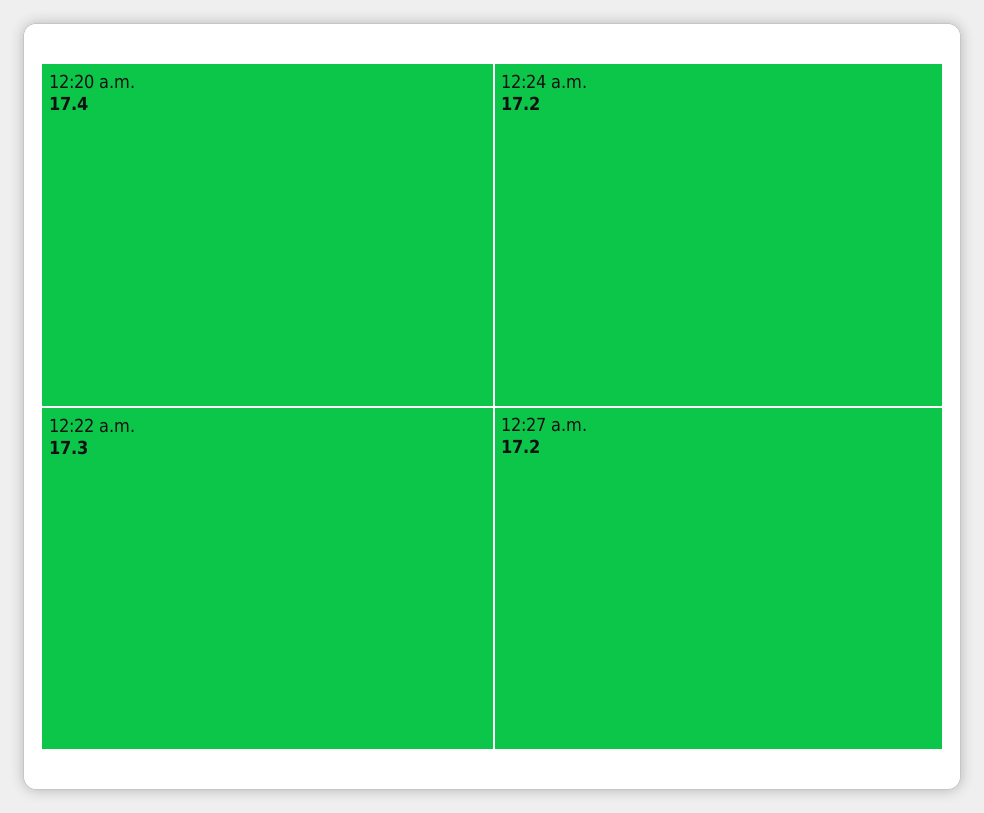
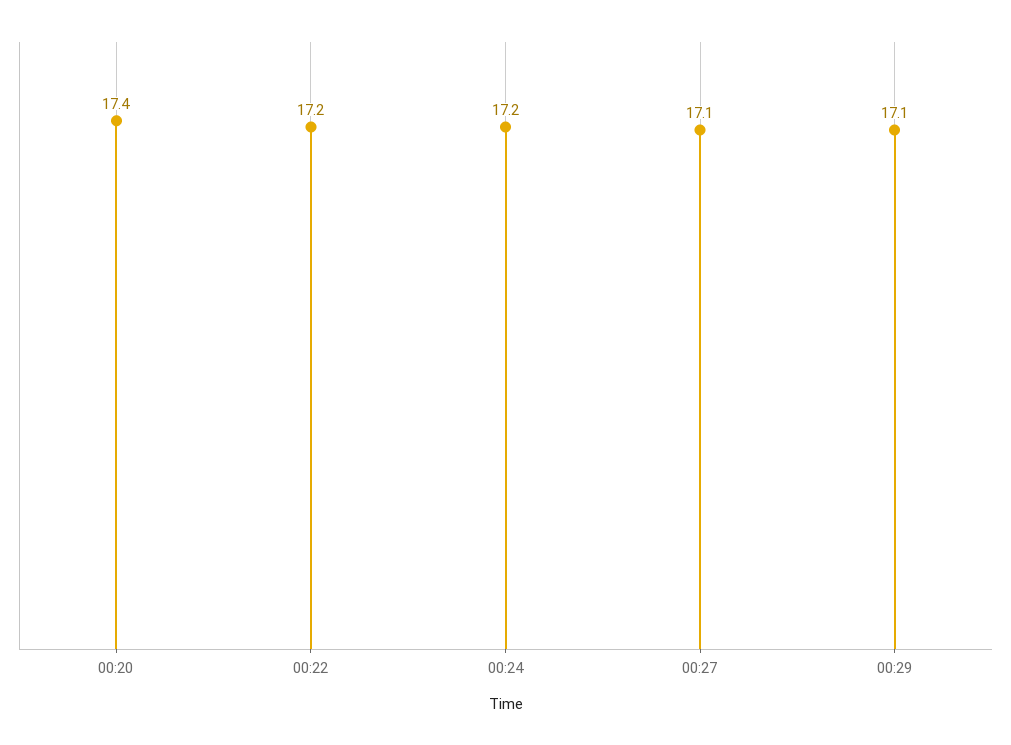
12:22 a.m.: 17.3 -> 17.2
12:27 a.m.: 17.2 -> 17.1
00:29: none -> 17.1

